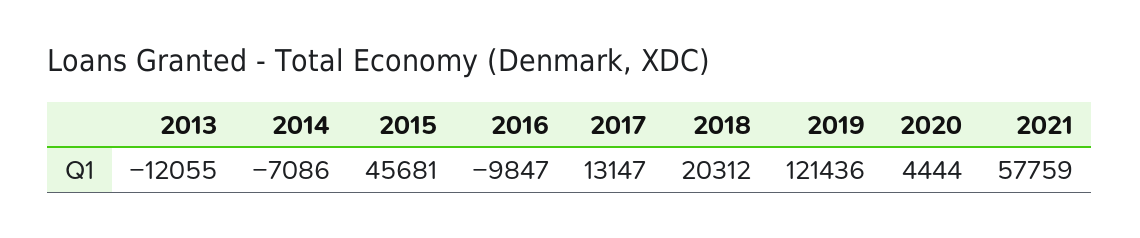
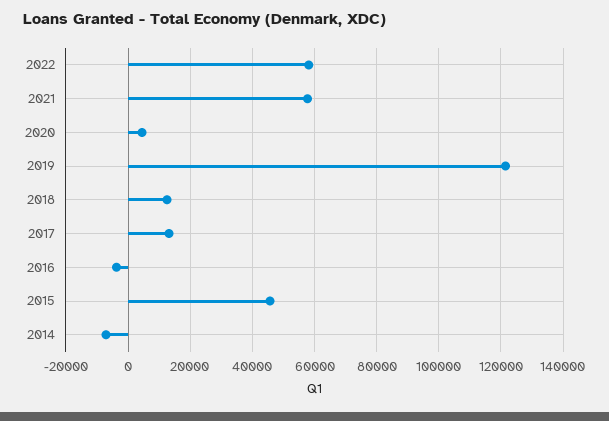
2013: -12055 -> none
2016: -9847 -> -4000
2018: 20312 -> 12000
2022: none -> 58000

